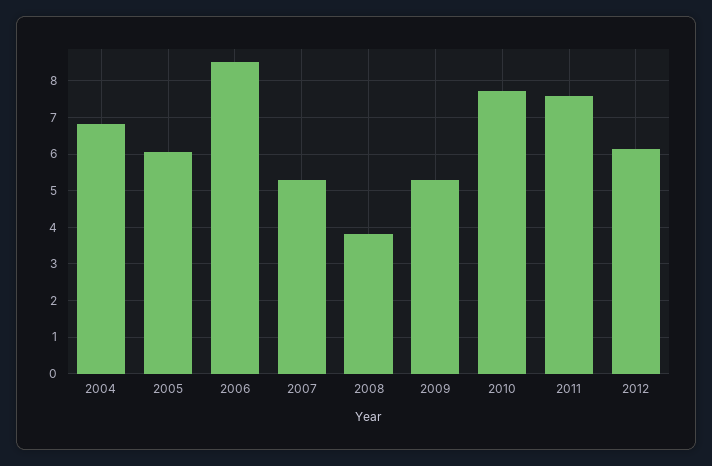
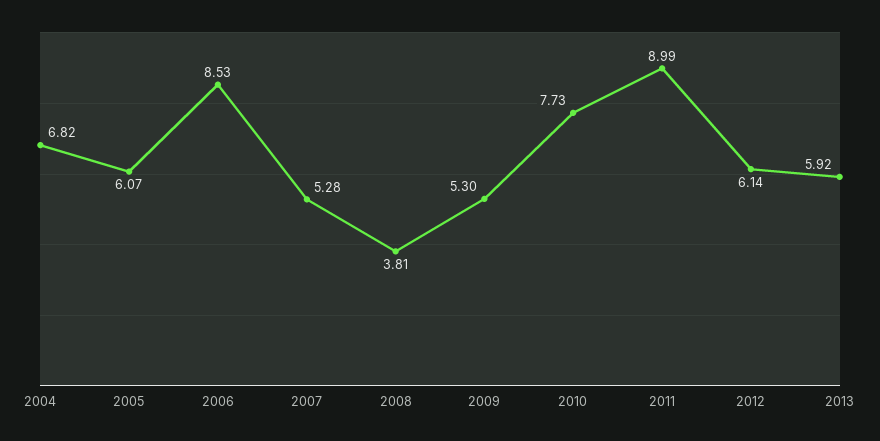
2011: 7.6 -> 8.99
2013: none -> 5.92

